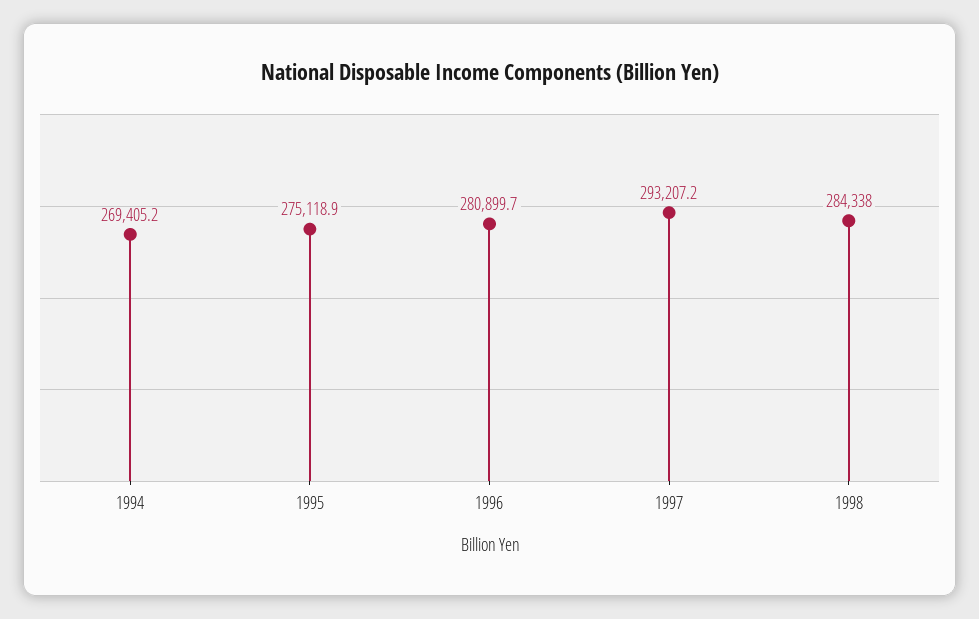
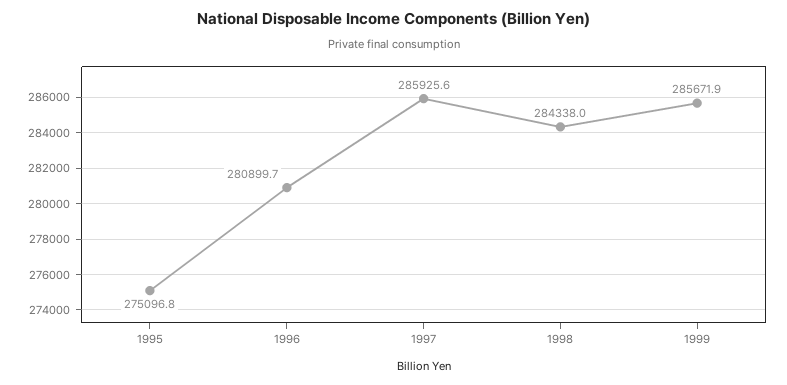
1994: 269405.2 -> none
1995: 275118.9 -> 275096.8
1997: 293207.2 -> 285925.6
1999: none -> 285671.9

